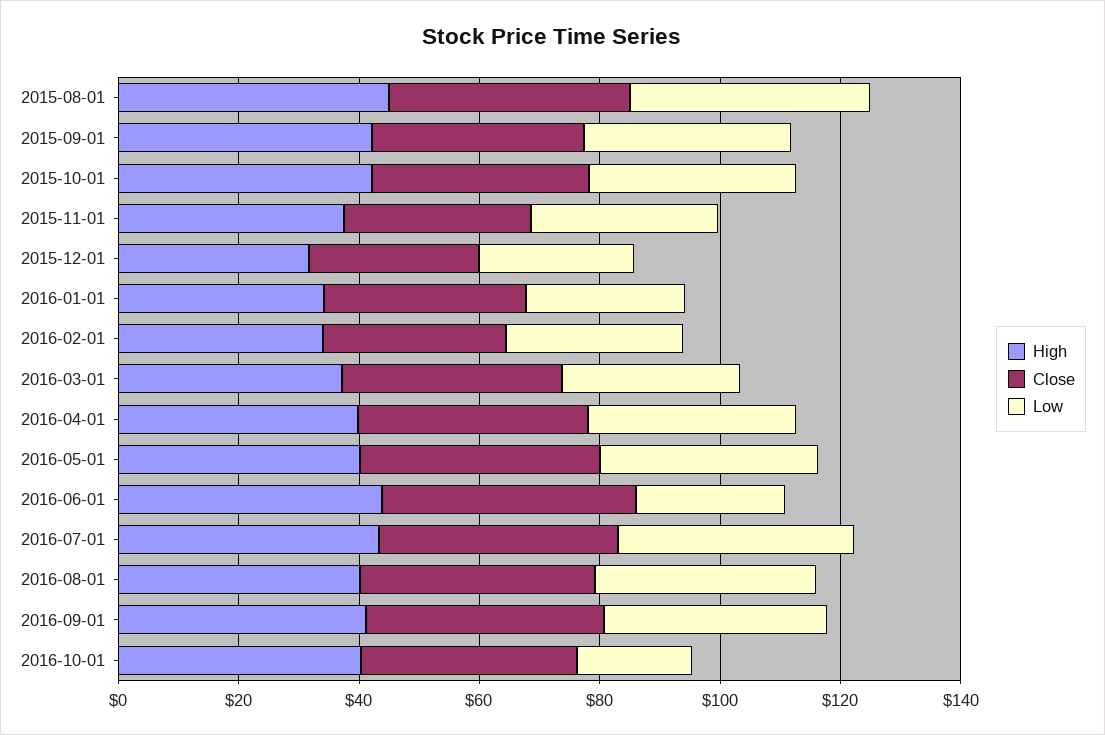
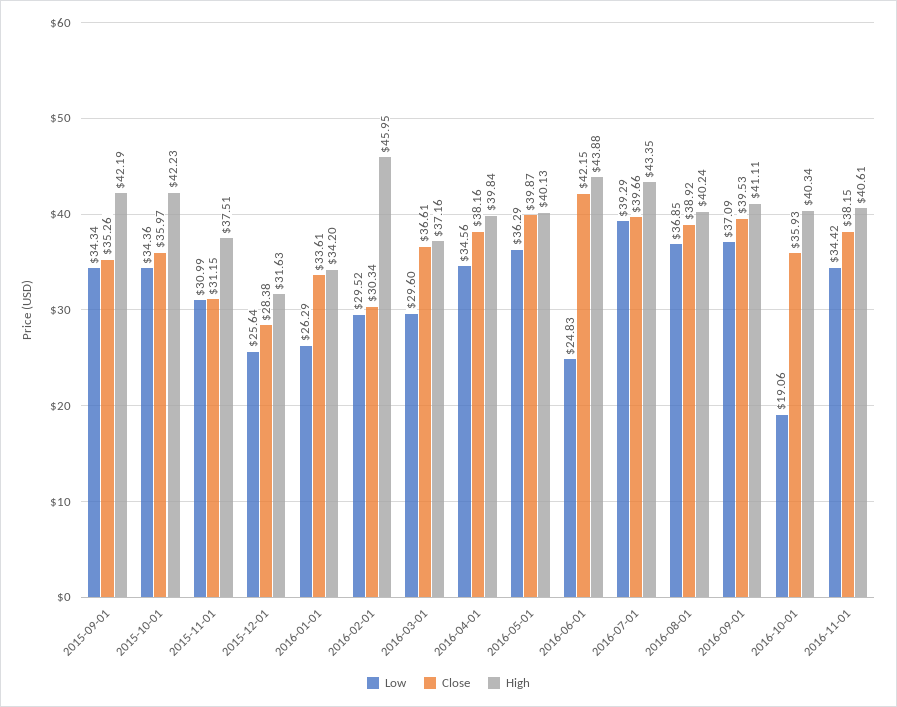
High, 2015-08-01: 45 -> none
Close, 2015-08-01: 40 -> none
Low, 2015-08-01: 40 -> none
High, 2016-02-01: 35 -> 45.95
Low, 2016-11-01: none -> 34.42
Close, 2016-11-01: none -> 38.15
High, 2016-11-01: none -> 40.61

